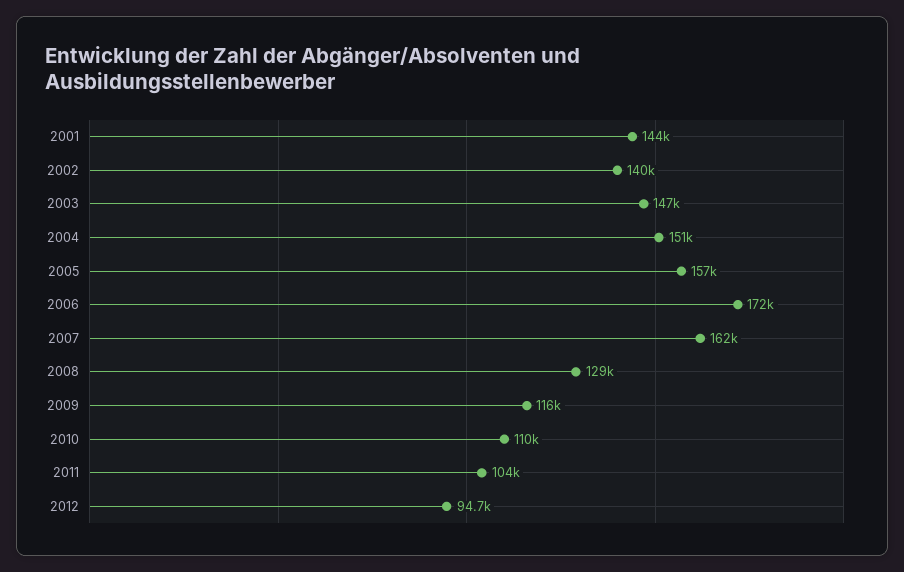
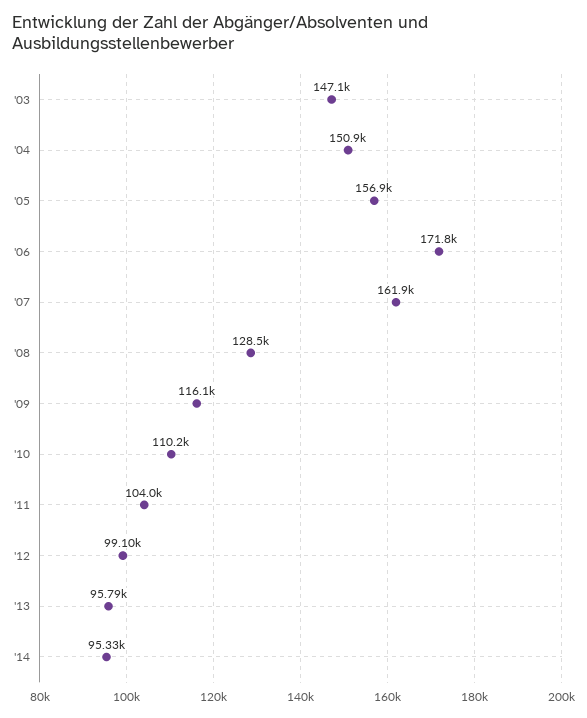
2001: 144000 -> none
2002: 140000 -> none
2012: 94700 -> 99100
'13: none -> 95790
'14: none -> 95330

